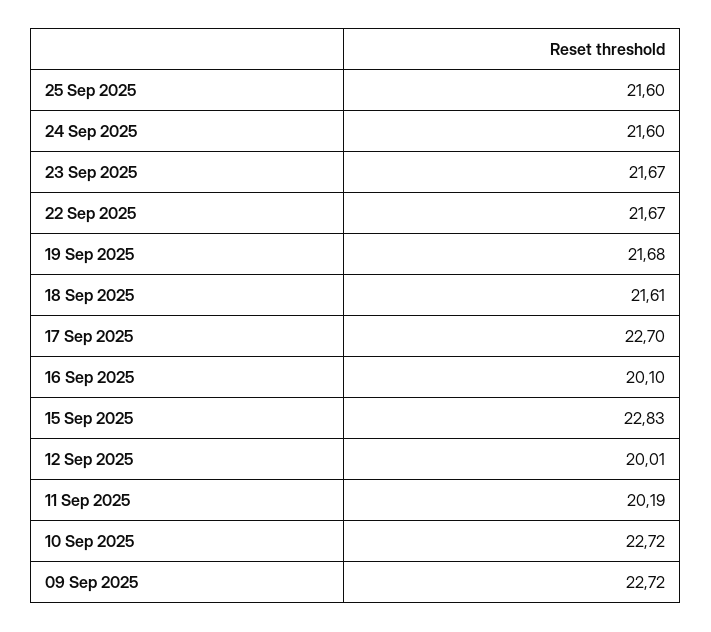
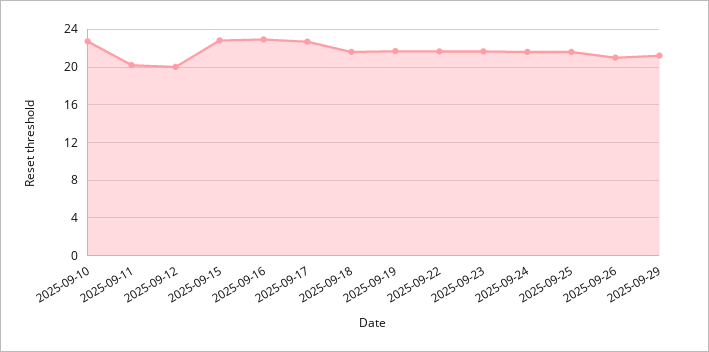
16 Sep 2025: 20.1 -> 23
09 Sep 2025: 22.72 -> none
2025-09-26: none -> 21
2025-09-29: none -> 21

